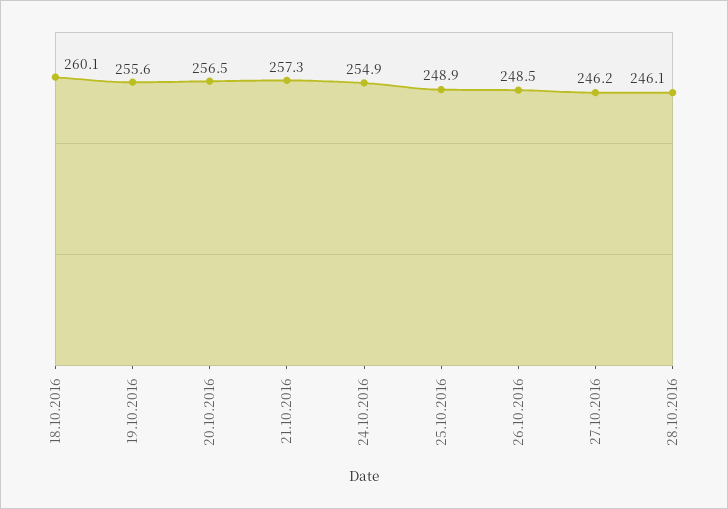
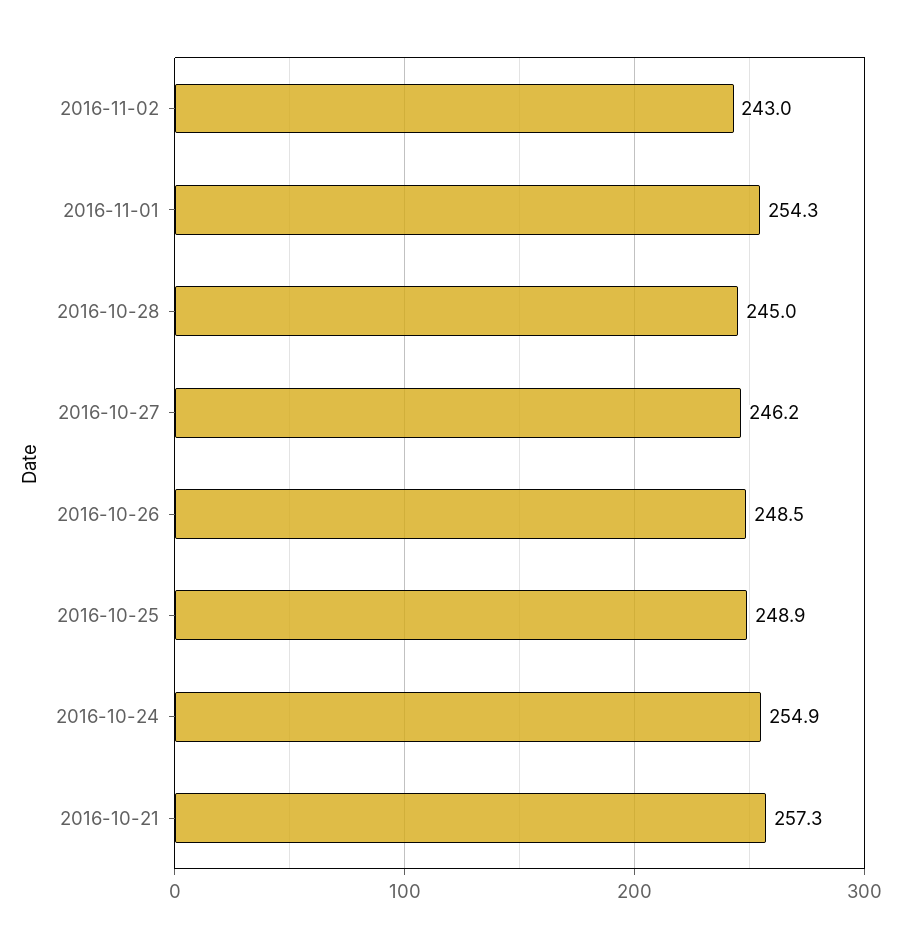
18.10.2016: 260.1 -> none
19.10.2016: 255.6 -> none
20.10.2016: 256.5 -> none
28.10.2016: 246.1 -> 245
2016-11-02: none -> 243
2016-11-01: none -> 254.3

